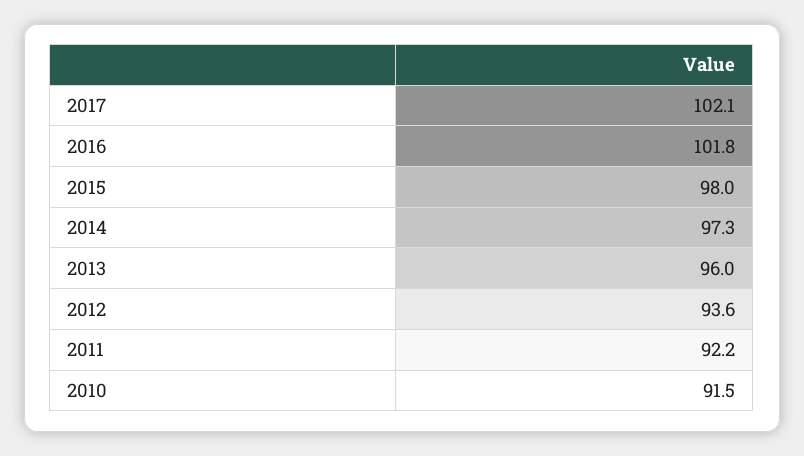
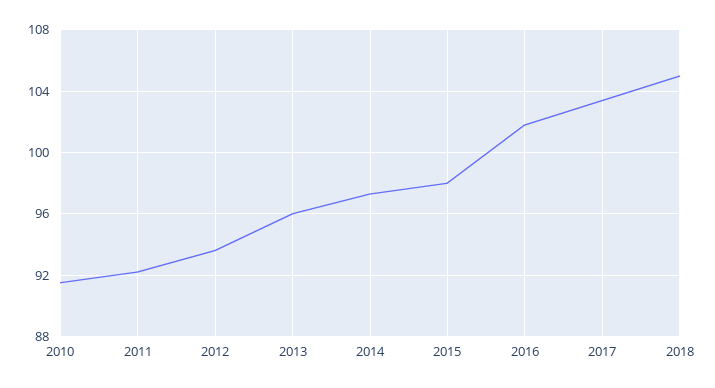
2017: 102.1 -> 103.5
2018: none -> 105

